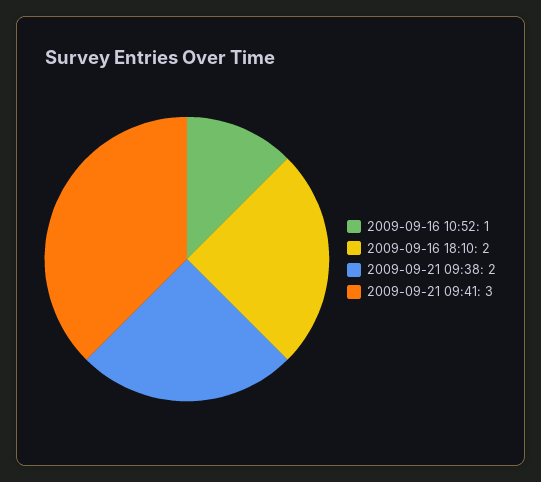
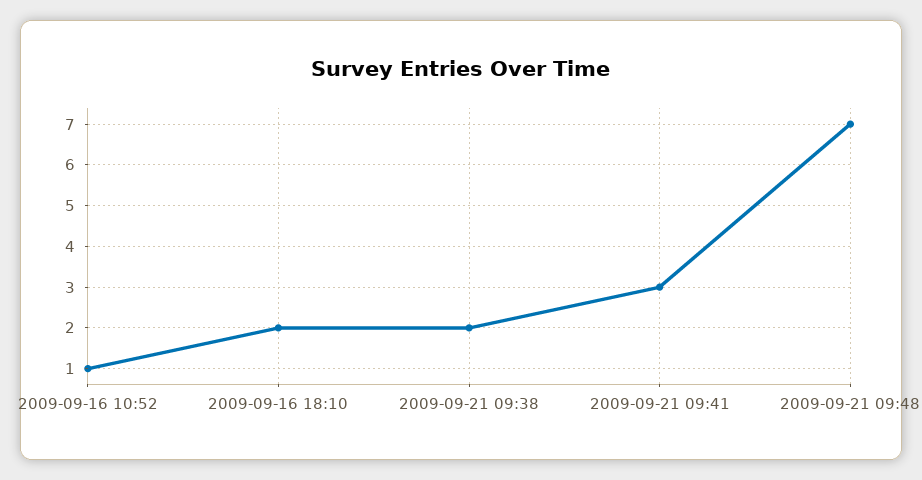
2009-09-21 09:48: none -> 7

